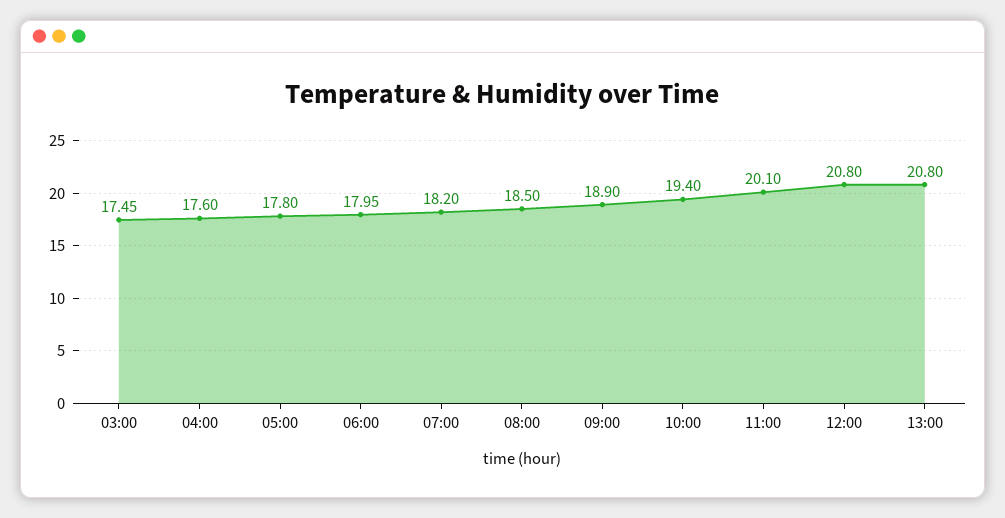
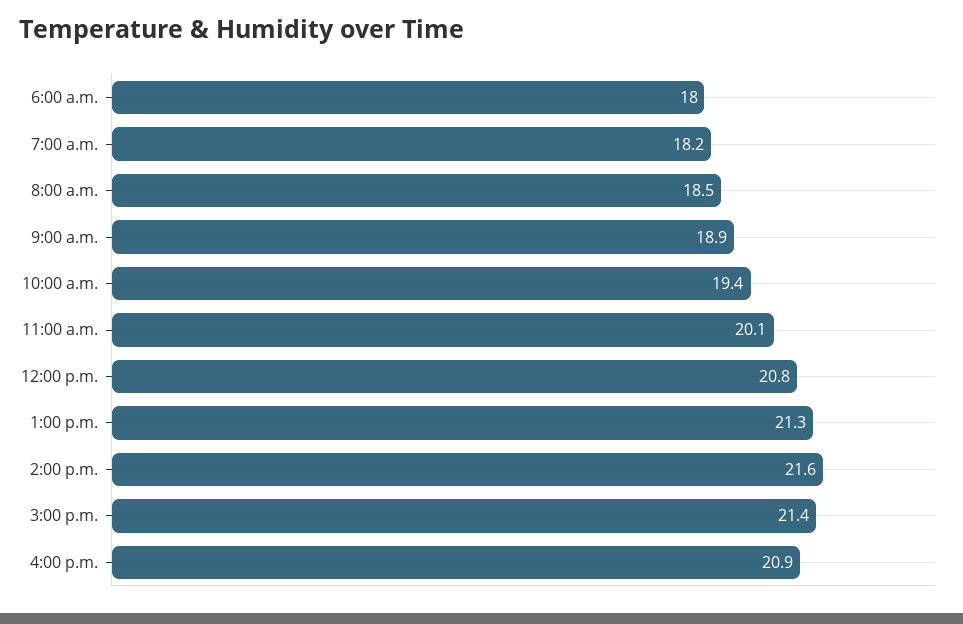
03:00: 17.45 -> none
04:00: 17.6 -> none
05:00: 17.8 -> none
13:00: 20.8 -> 21.3
2:00 p.m.: none -> 21.6
3:00 p.m.: none -> 21.4
4:00 p.m.: none -> 20.9

